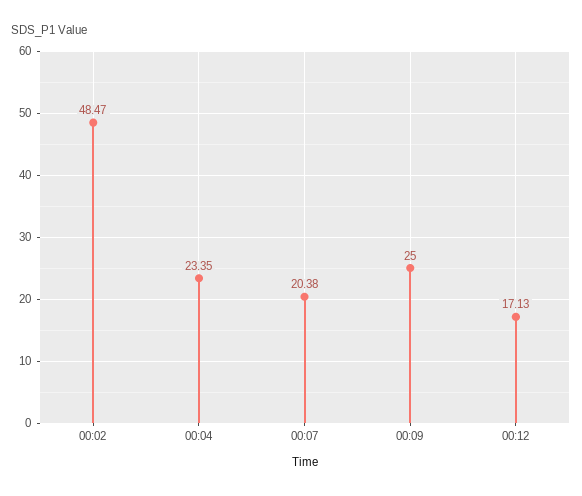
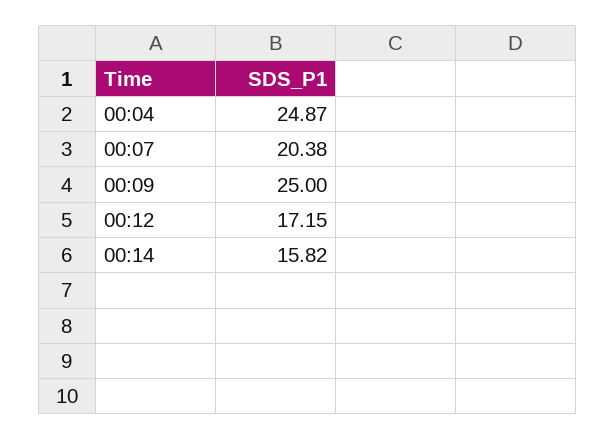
00:02: 48.47 -> none
00:04: 23.35 -> 24.87
00:12: 17.13 -> 17.15
00:14: none -> 15.82

